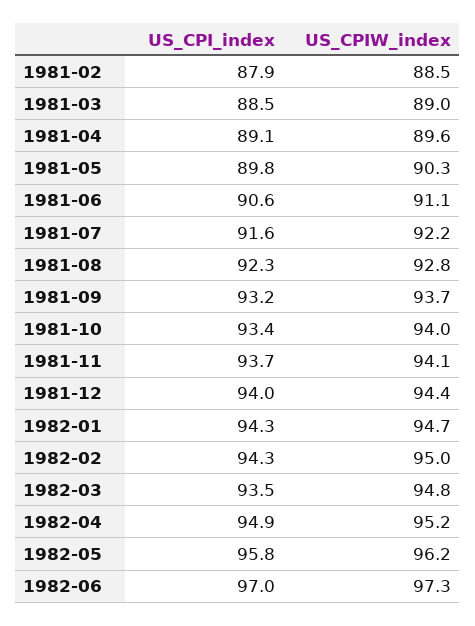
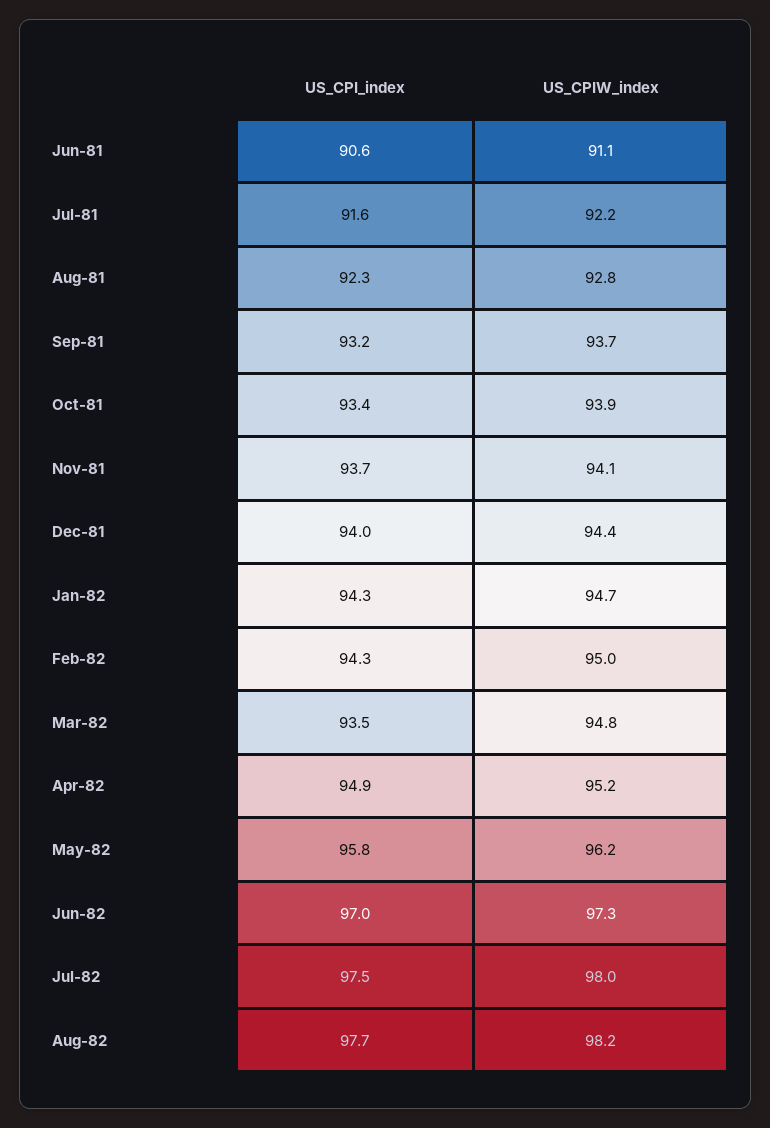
US_CPI_index, 1981-02: 87.9 -> none
US_CPIW_index, 1981-02: 88.5 -> none
US_CPI_index, 1981-03: 88.5 -> none
US_CPIW_index, 1981-03: 89 -> none
US_CPI_index, 1981-04: 89.1 -> none
US_CPIW_index, 1981-04: 89.6 -> none
US_CPI_index, 1981-05: 89.8 -> none
US_CPIW_index, 1981-05: 90.3 -> none
US_CPIW_index, 1981-10: 94 -> 93.9
US_CPI_index, Jul-82: none -> 97.5
US_CPIW_index, Jul-82: none -> 98
US_CPI_index, Aug-82: none -> 97.7
US_CPIW_index, Aug-82: none -> 98.2

